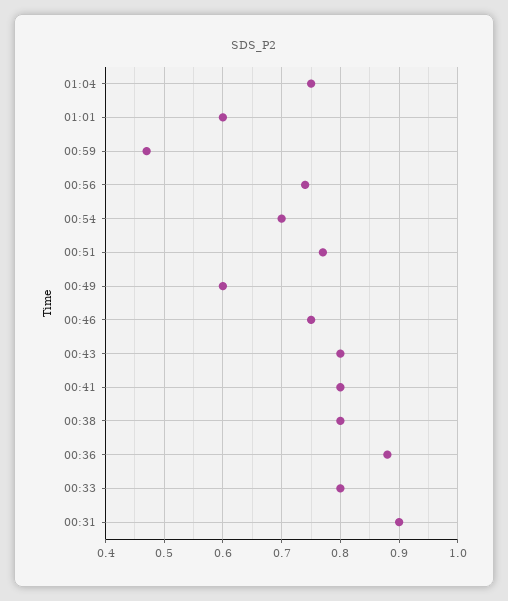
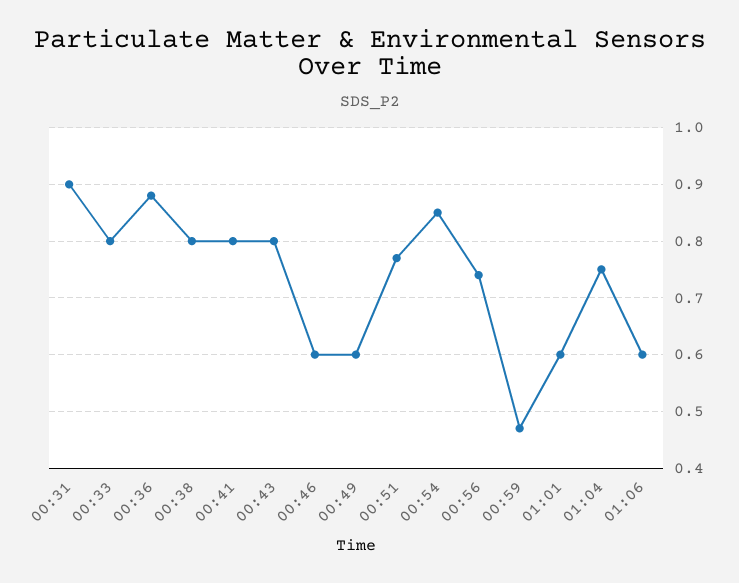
00:54: 0.7 -> 0.85
00:46: 0.75 -> 0.6
01:06: none -> 0.6

